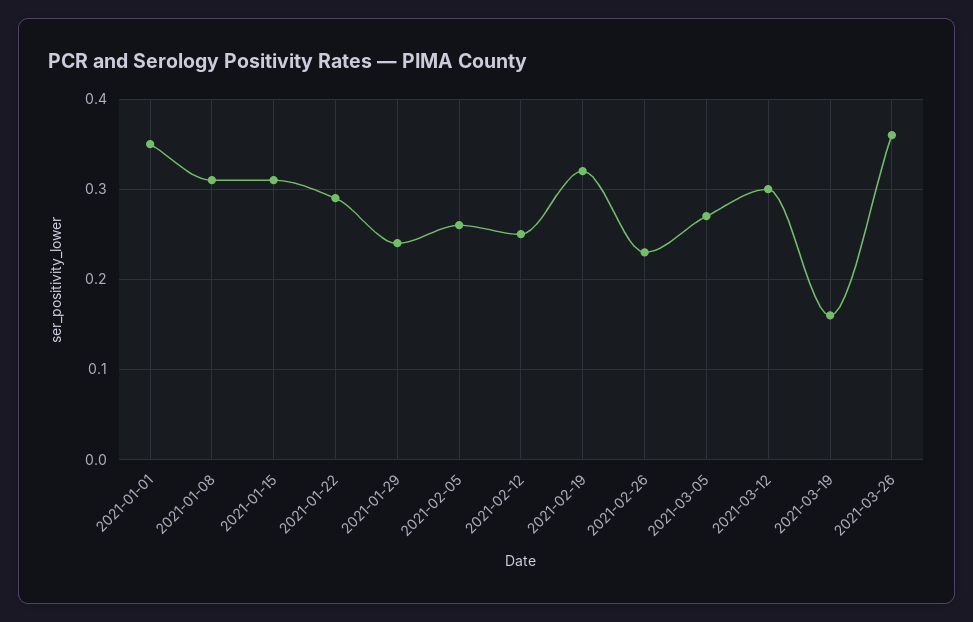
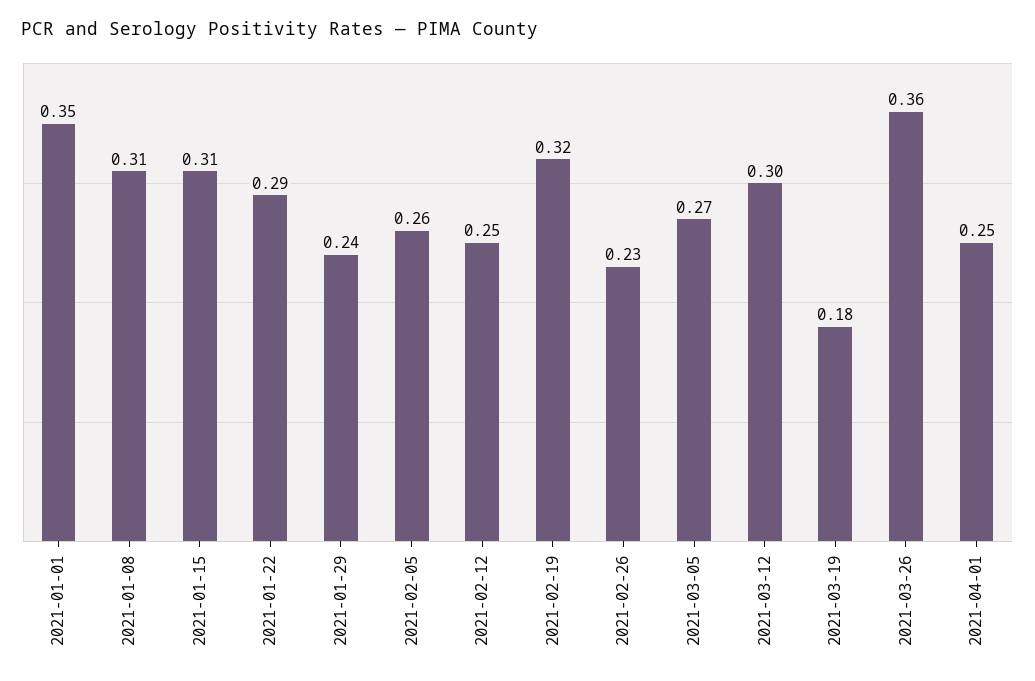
2021-03-19: 0.16 -> 0.18
2021-04-01: none -> 0.25

